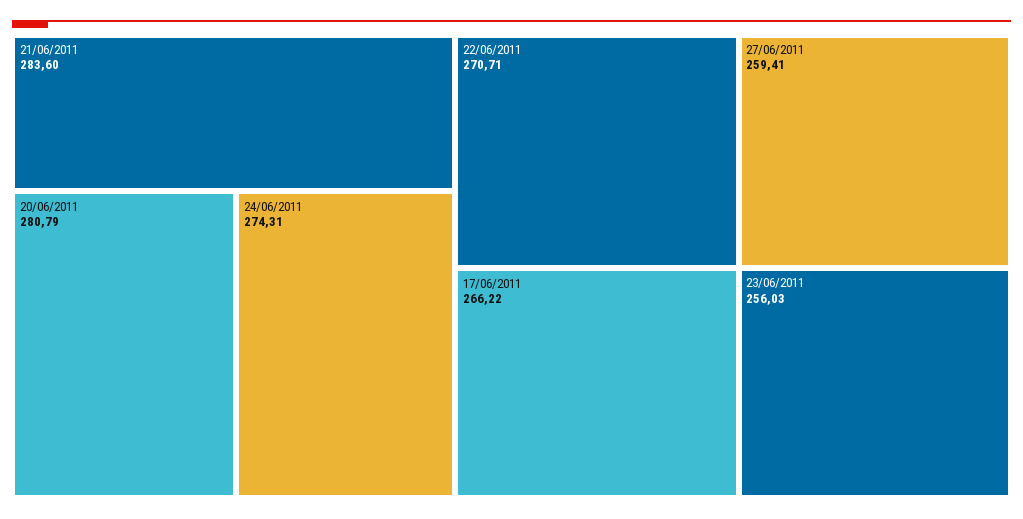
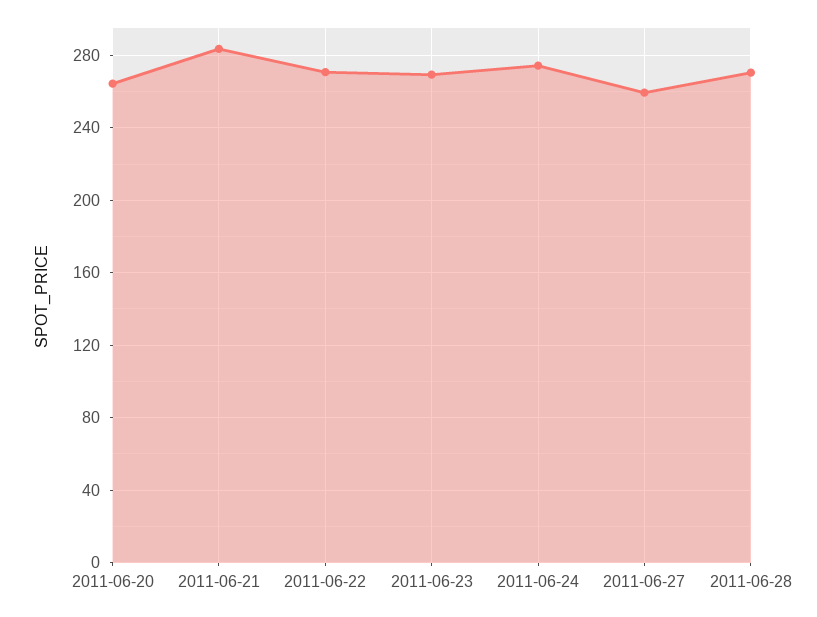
20/06/2011: 280.79 -> 265
17/06/2011: 266.22 -> none
23/06/2011: 256.03 -> 270
2011-06-28: none -> 270

